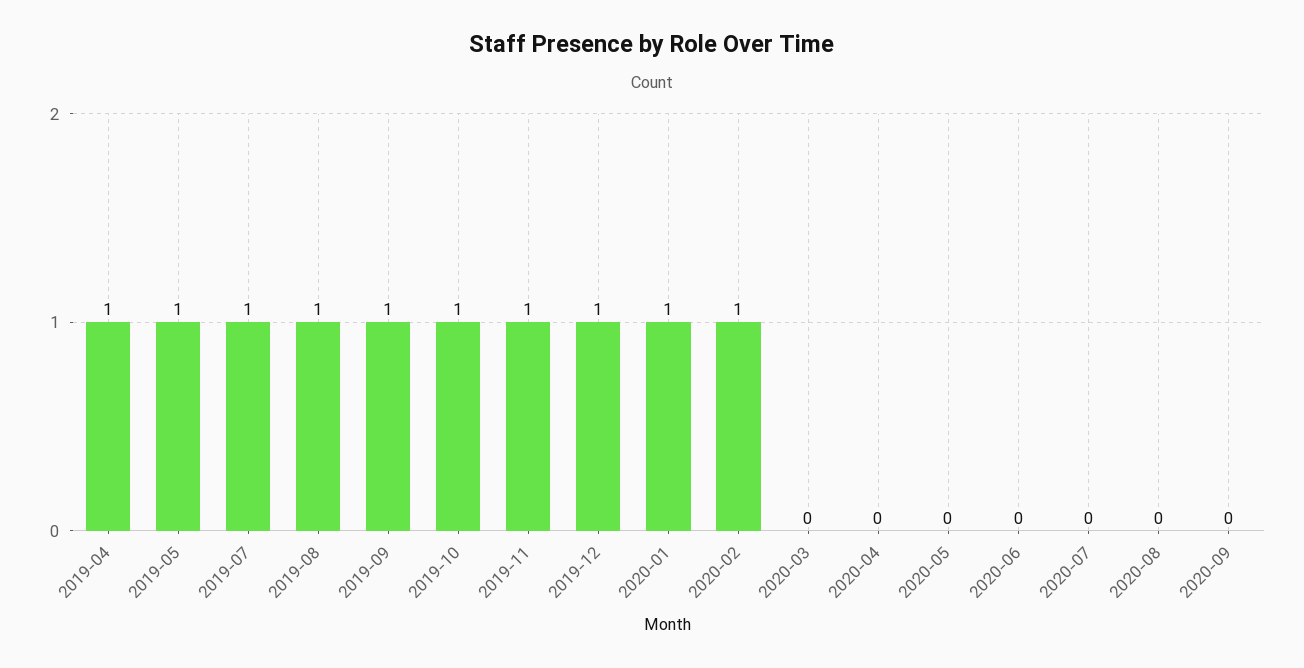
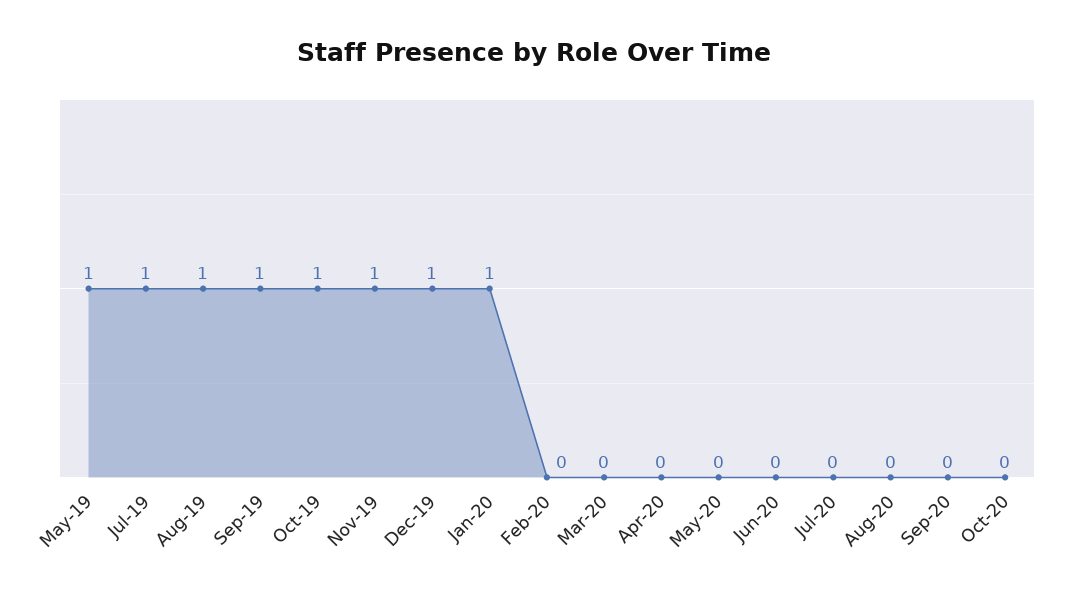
2019-04: 1 -> none
2020-02: 1 -> 0
Oct-20: none -> 0

